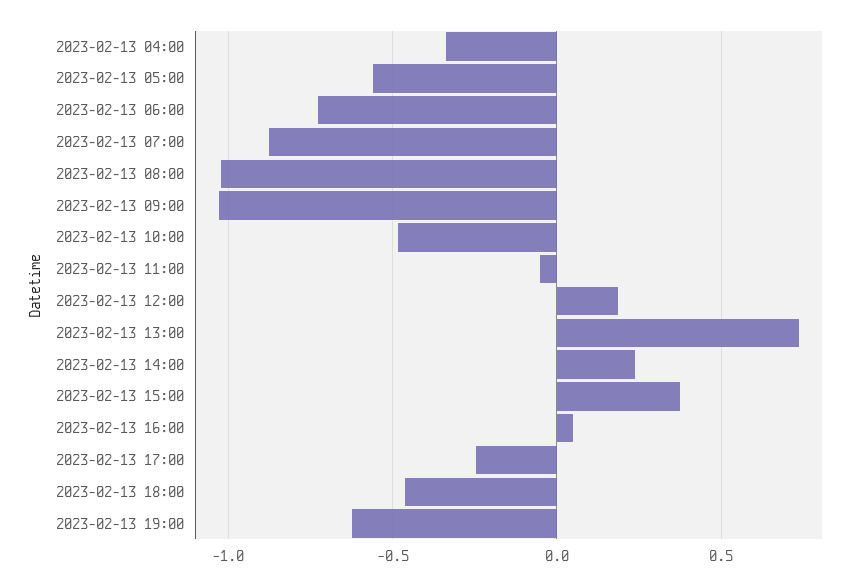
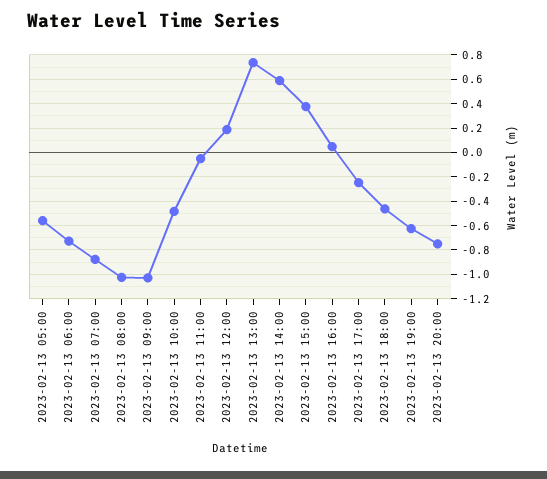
2023-02-13 04:00: -0.35 -> none
2023-02-13 14:00: 0.25 -> 0.6
2023-02-13 20:00: none -> -0.75

